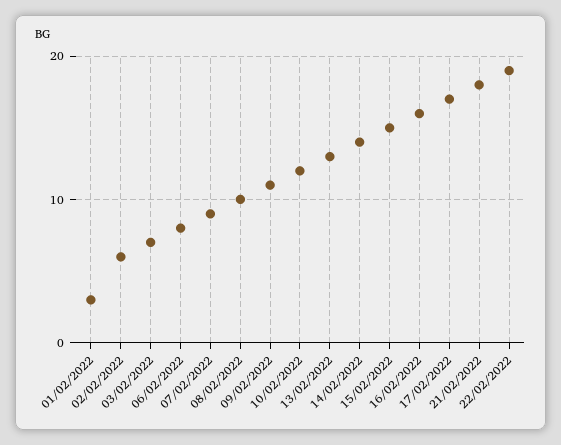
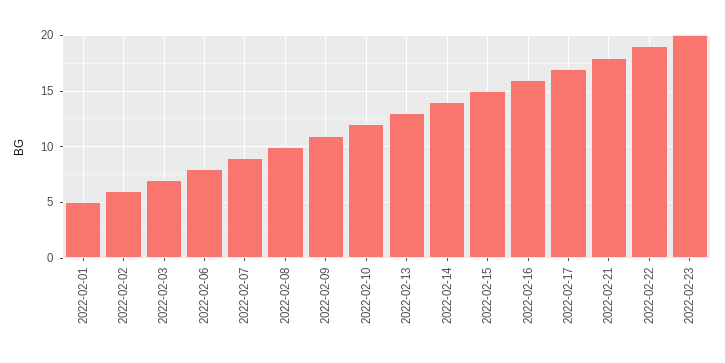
01/02/2022: 3 -> 5
2022-02-23: none -> 20

